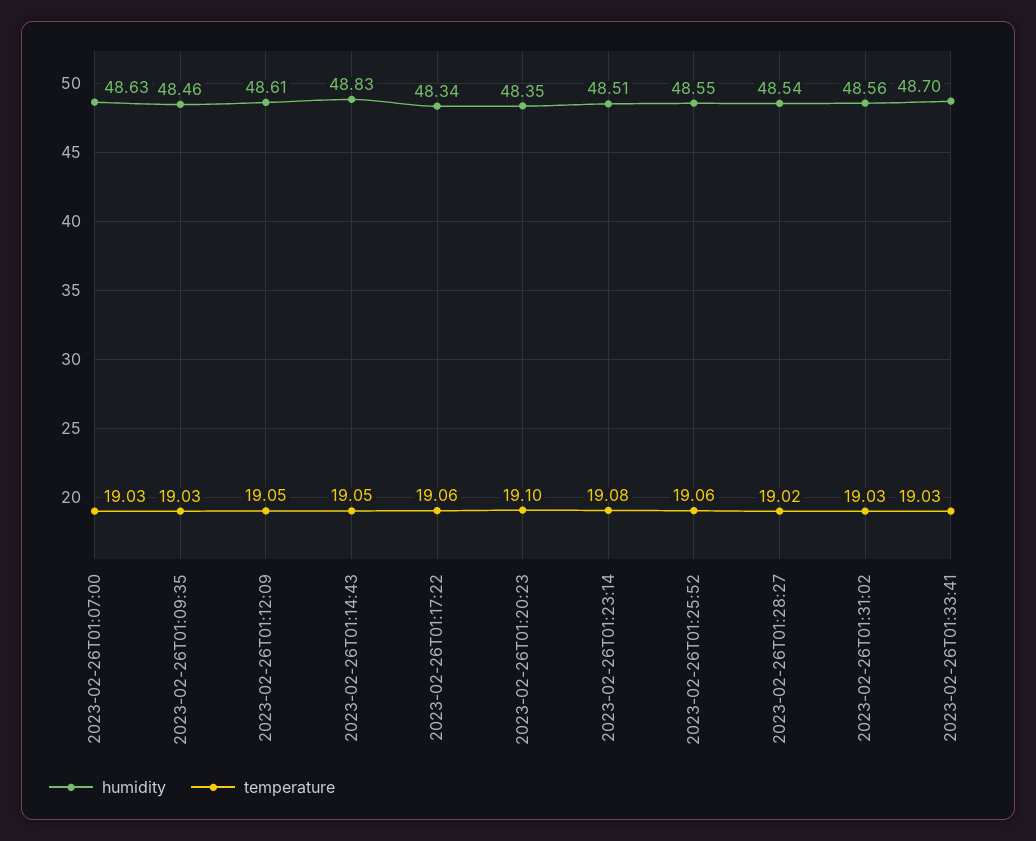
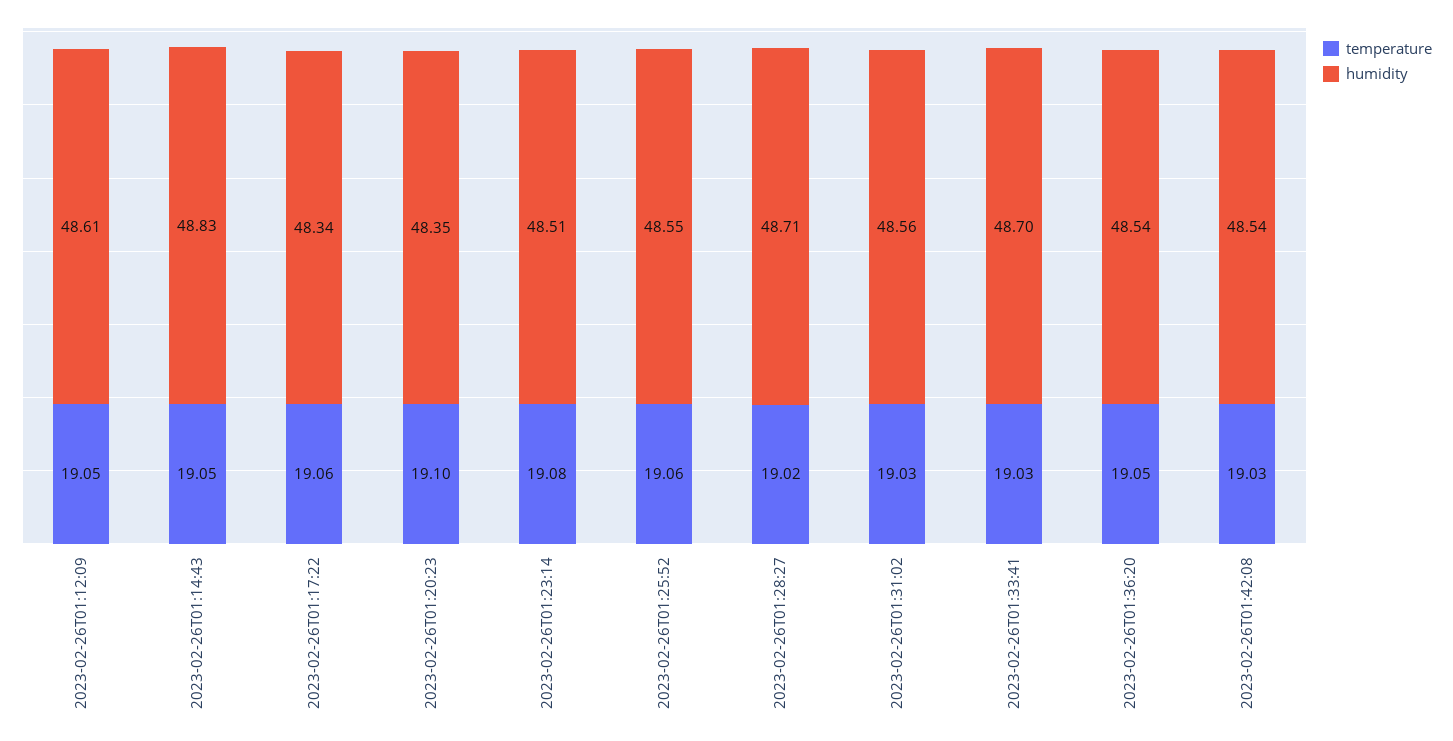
humidity, 2023-02-26T01:07:00: 48.63 -> none
temperature, 2023-02-26T01:07:00: 19.03 -> none
humidity, 2023-02-26T01:09:35: 48.46 -> none
temperature, 2023-02-26T01:09:35: 19.03 -> none
humidity, 2023-02-26T01:28:27: 48.54 -> 48.71
temperature, 2023-02-26T01:36:20: none -> 19.05
humidity, 2023-02-26T01:36:20: none -> 48.54
temperature, 2023-02-26T01:42:08: none -> 19.03
humidity, 2023-02-26T01:42:08: none -> 48.54

